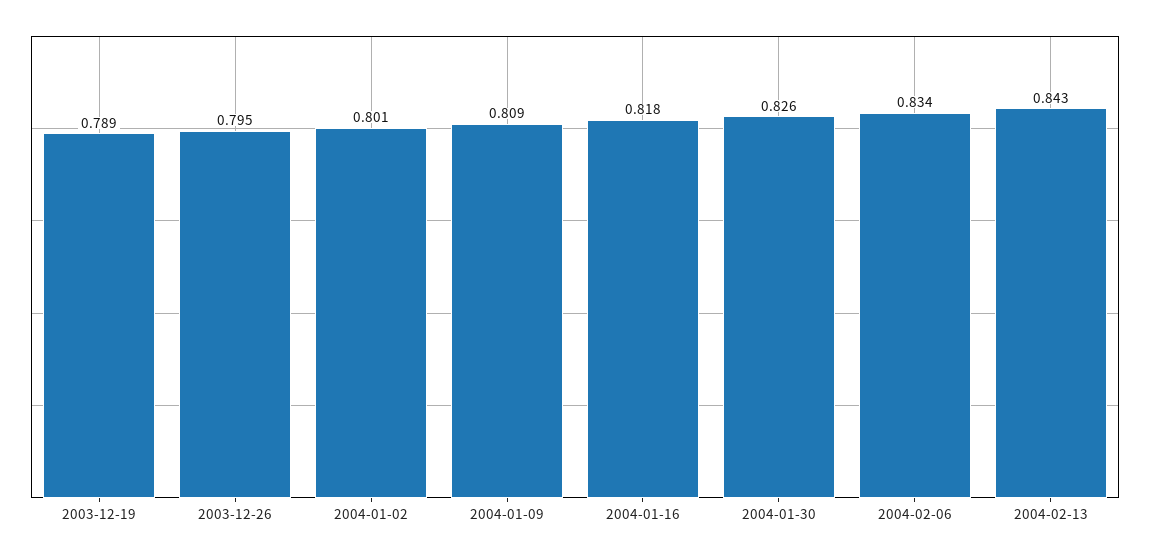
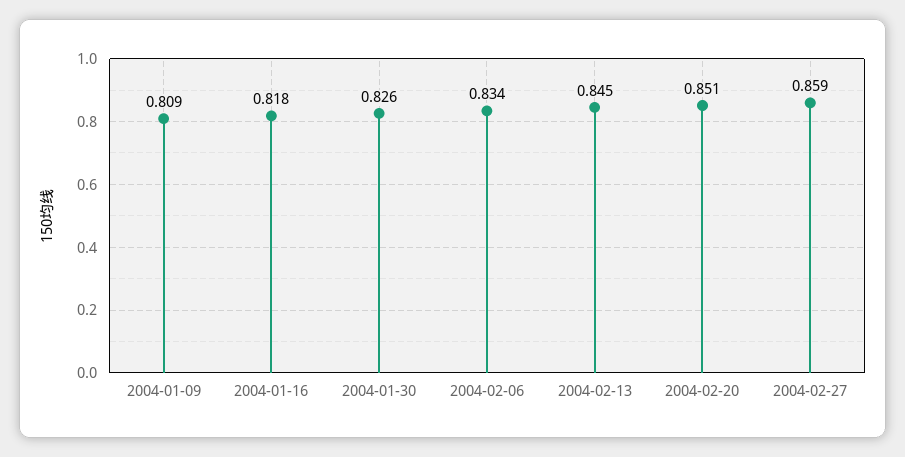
2003-12-19: 0.789 -> none
2003-12-26: 0.795 -> none
2004-01-02: 0.801 -> none
2004-02-13: 0.843 -> 0.845
2004-02-20: none -> 0.851
2004-02-27: none -> 0.859

